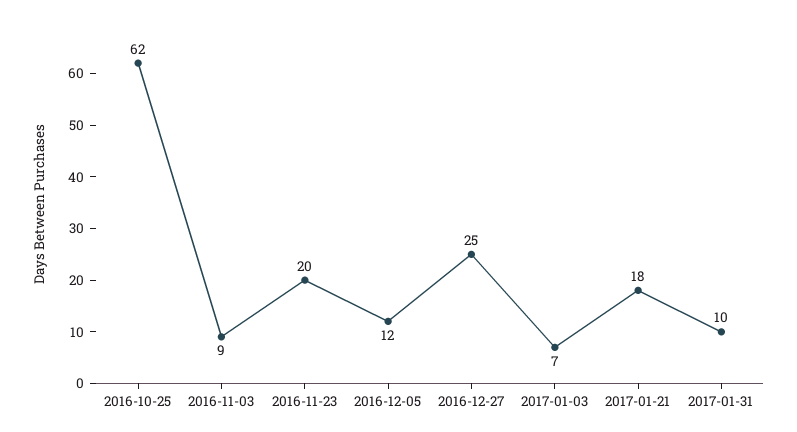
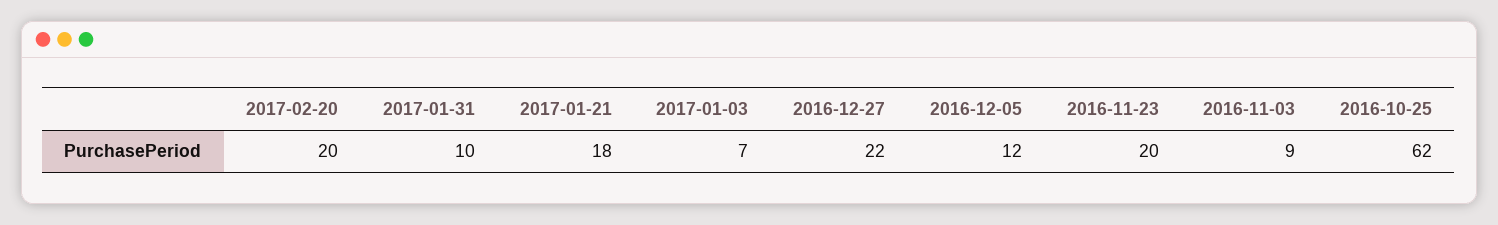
2016-12-27: 25 -> 22
2017-02-20: none -> 20

